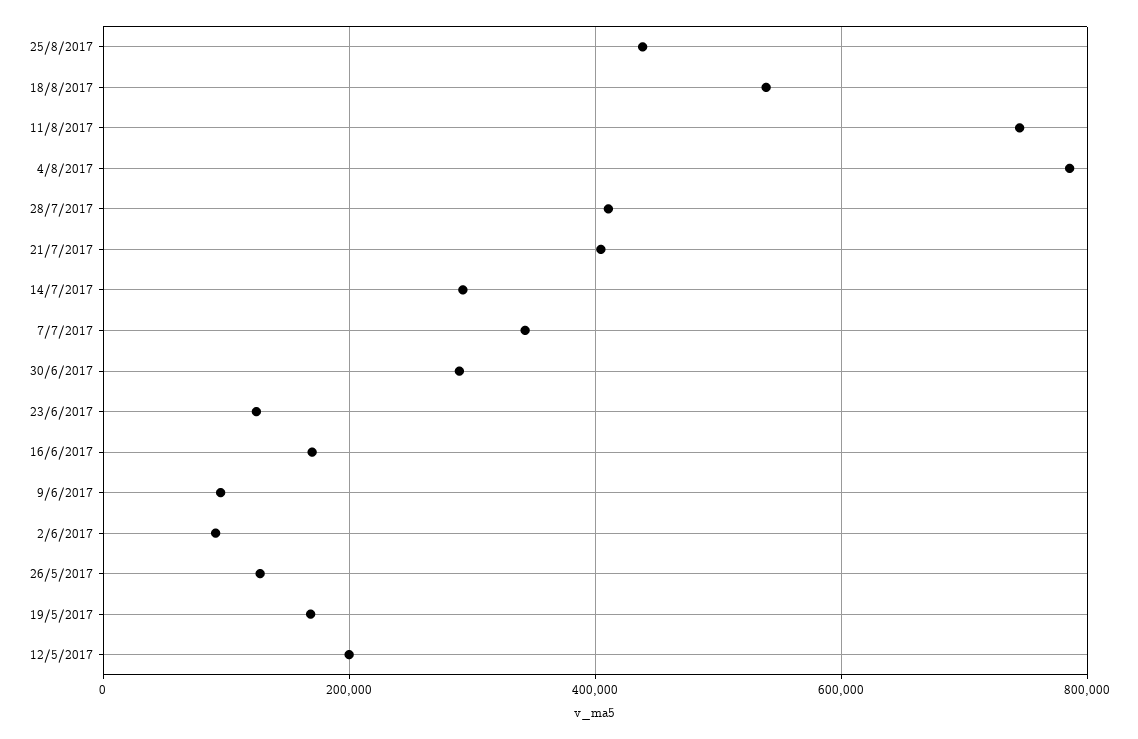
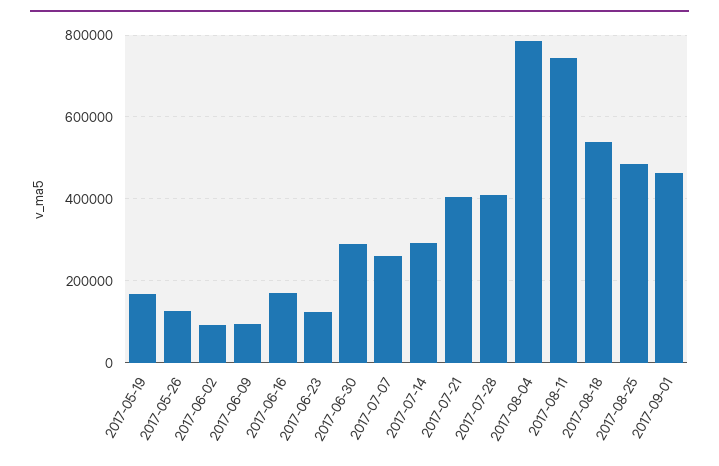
25/8/2017: 440000 -> 480000
7/7/2017: 340000 -> 260000
12/5/2017: 200000 -> none
2017-09-01: none -> 460000

